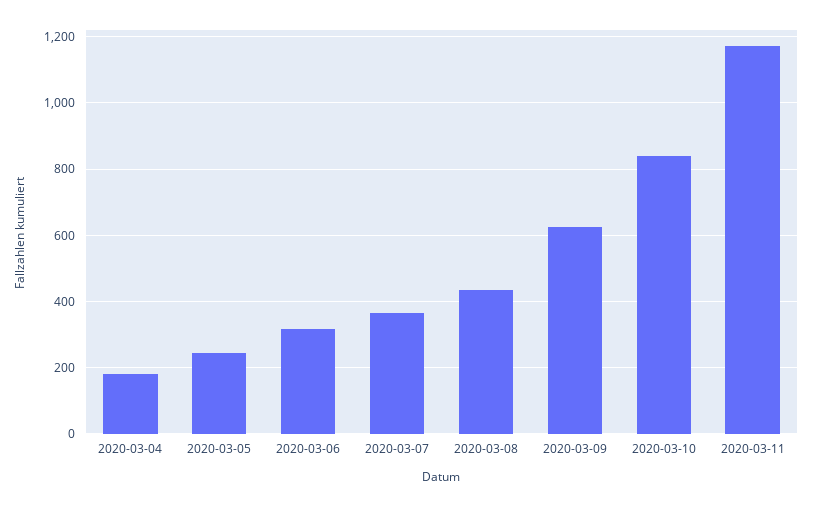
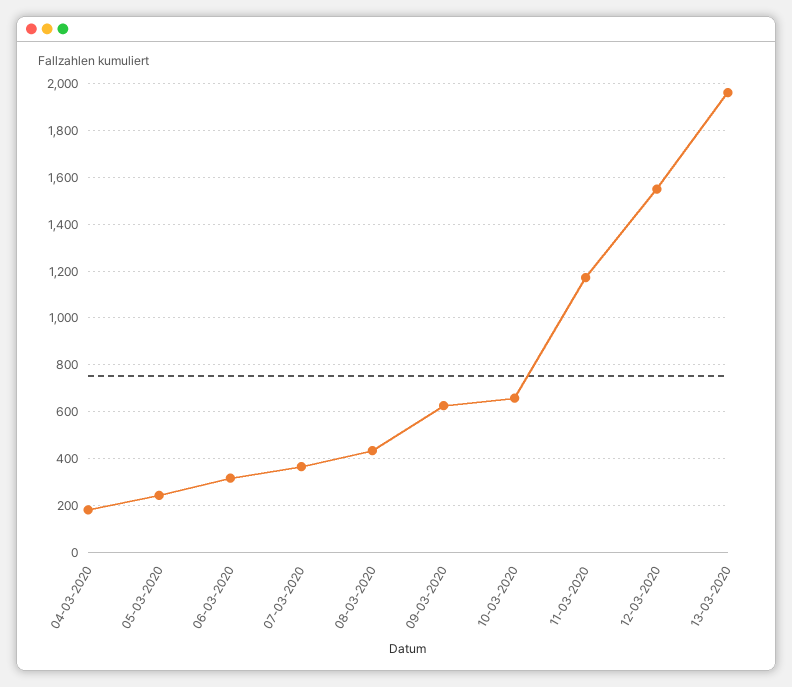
2020-03-10: 840 -> 650
12-03-2020: none -> 1550
13-03-2020: none -> 1950

